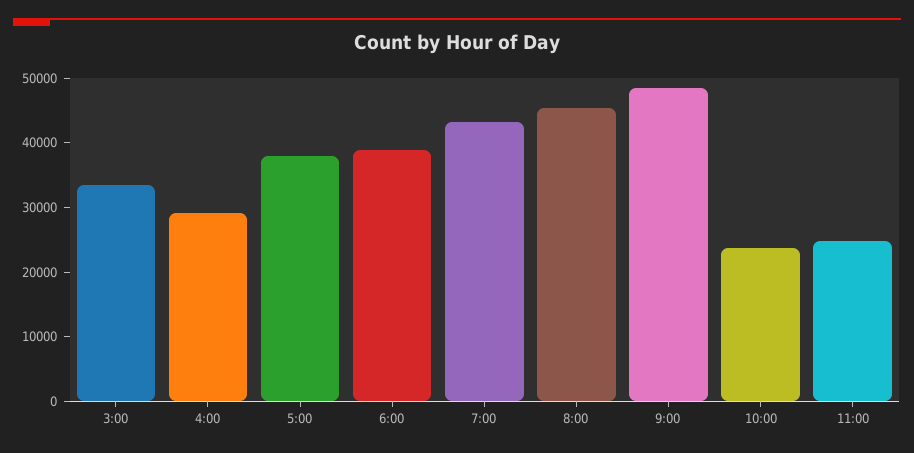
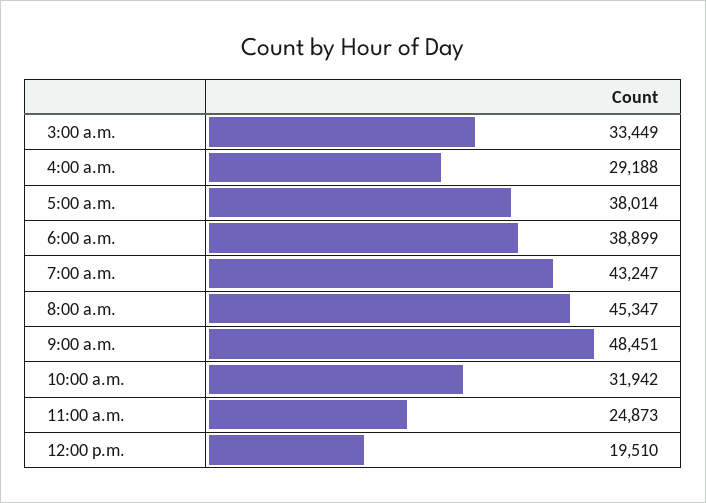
10:00: 24000 -> 31942
12:00 p.m.: none -> 19510

